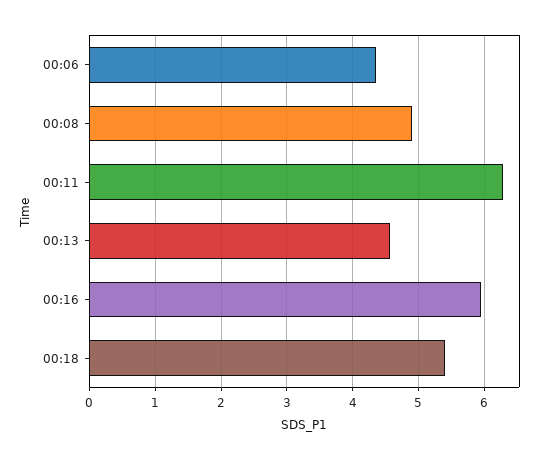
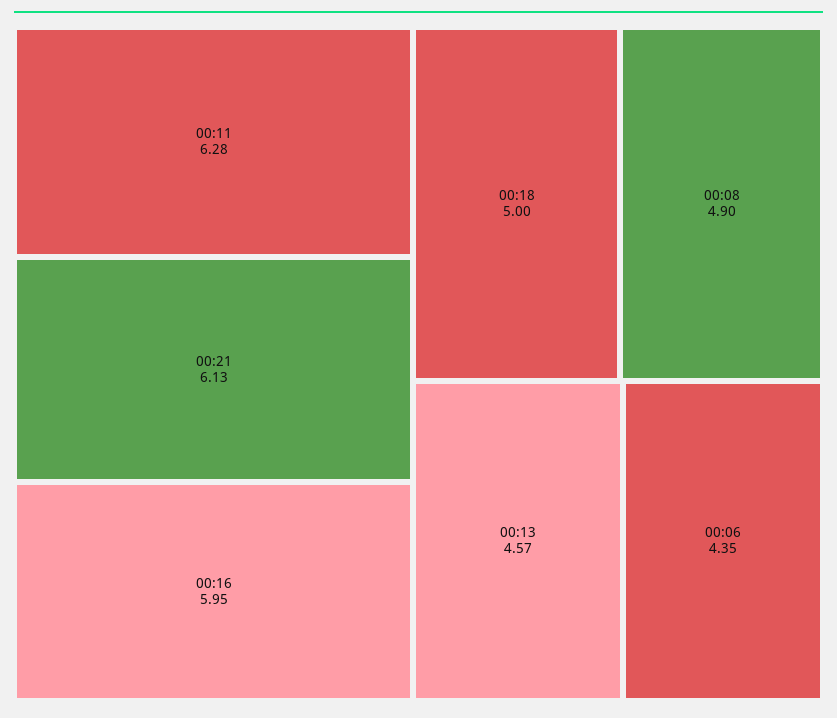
00:18: 5.4 -> 5
00:21: none -> 6.13

